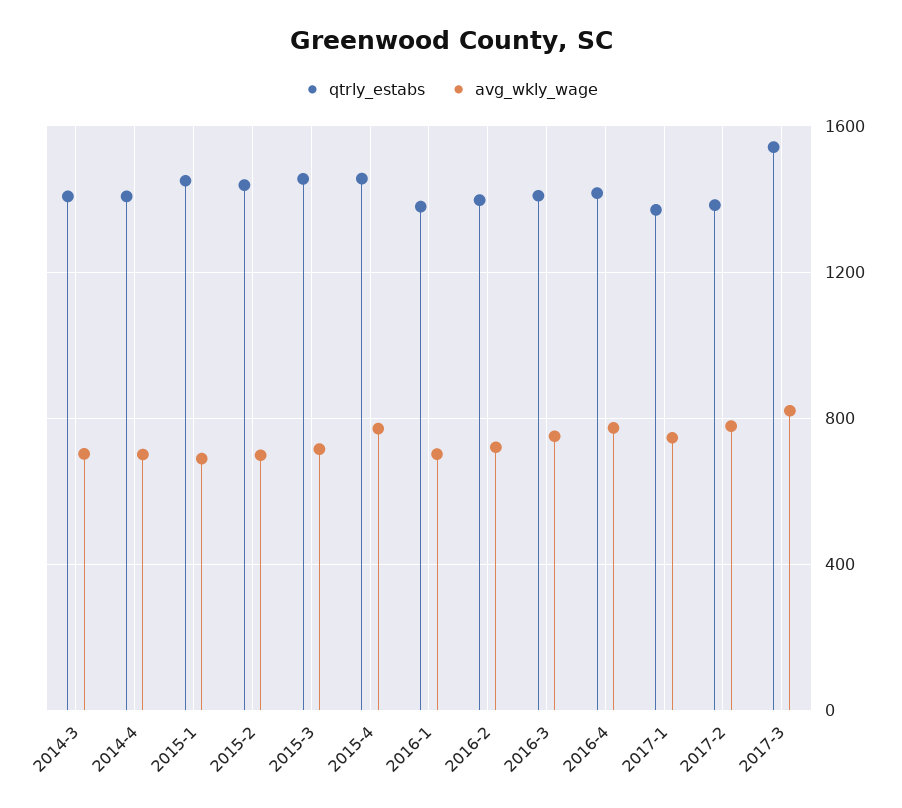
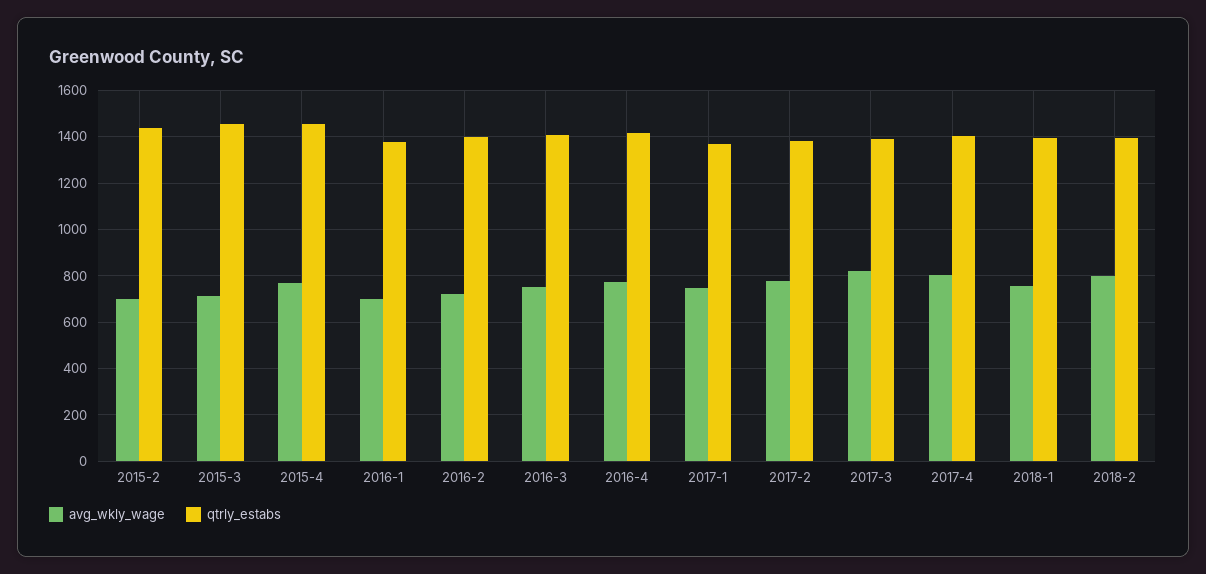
qtrly_estabs, 2014-3: 1400 -> none
avg_wkly_wage, 2014-3: 700 -> none
qtrly_estabs, 2014-4: 1400 -> none
avg_wkly_wage, 2014-4: 700 -> none
qtrly_estabs, 2015-1: 1450 -> none
avg_wkly_wage, 2015-1: 700 -> none
qtrly_estabs, 2017-3: 1550 -> 1400
avg_wkly_wage, 2017-4: none -> 800
qtrly_estabs, 2017-4: none -> 1400
avg_wkly_wage, 2018-1: none -> 750
qtrly_estabs, 2018-1: none -> 1400
avg_wkly_wage, 2018-2: none -> 800
qtrly_estabs, 2018-2: none -> 1400

